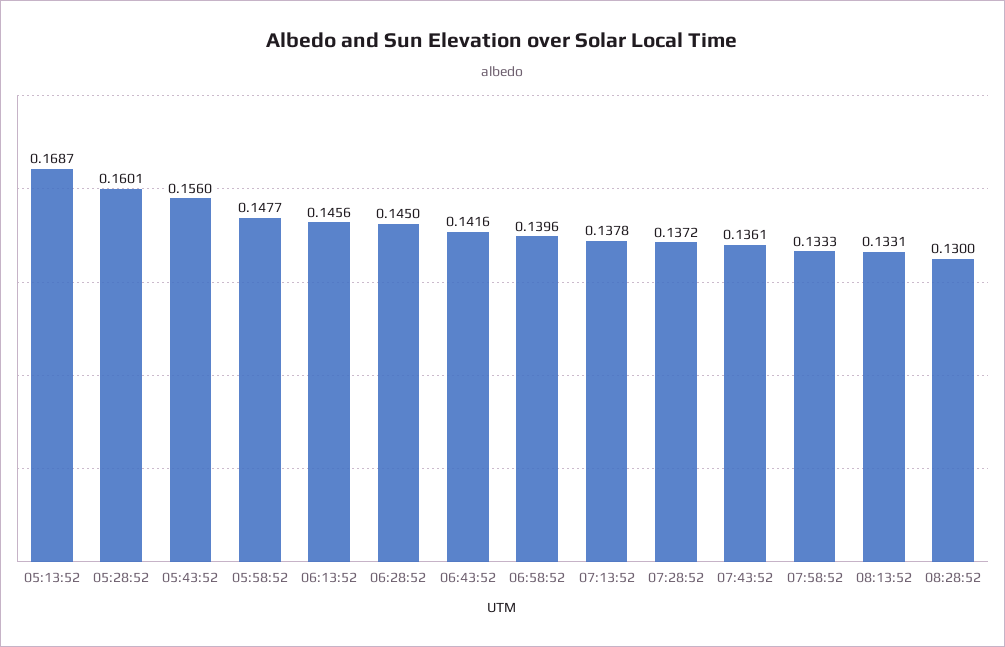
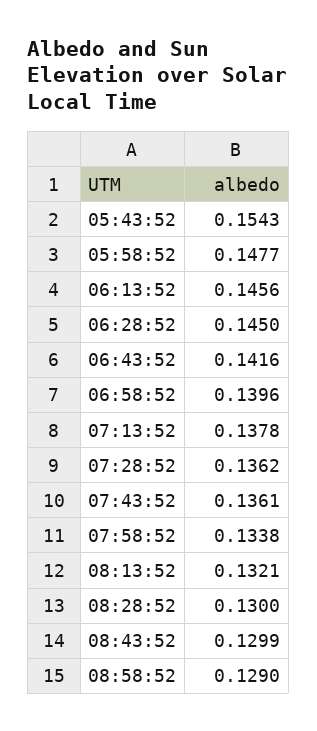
05:13:52: 0.1687 -> none
05:28:52: 0.1601 -> none
05:43:52: 0.156 -> 0.1543
07:28:52: 0.1372 -> 0.1362
07:58:52: 0.1333 -> 0.1338
08:13:52: 0.1331 -> 0.1321
08:43:52: none -> 0.1299
08:58:52: none -> 0.129

